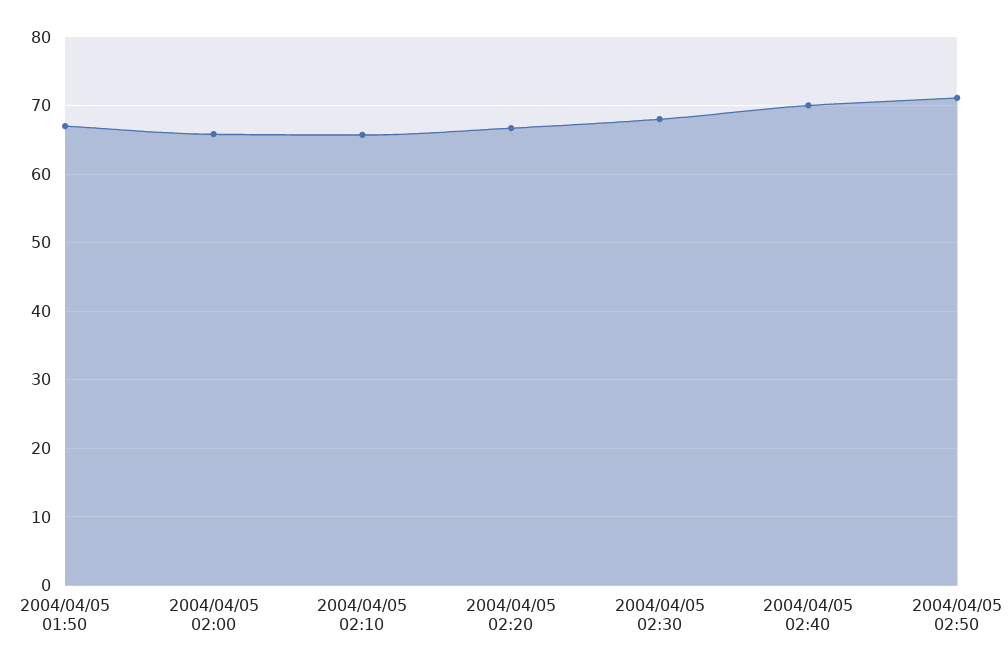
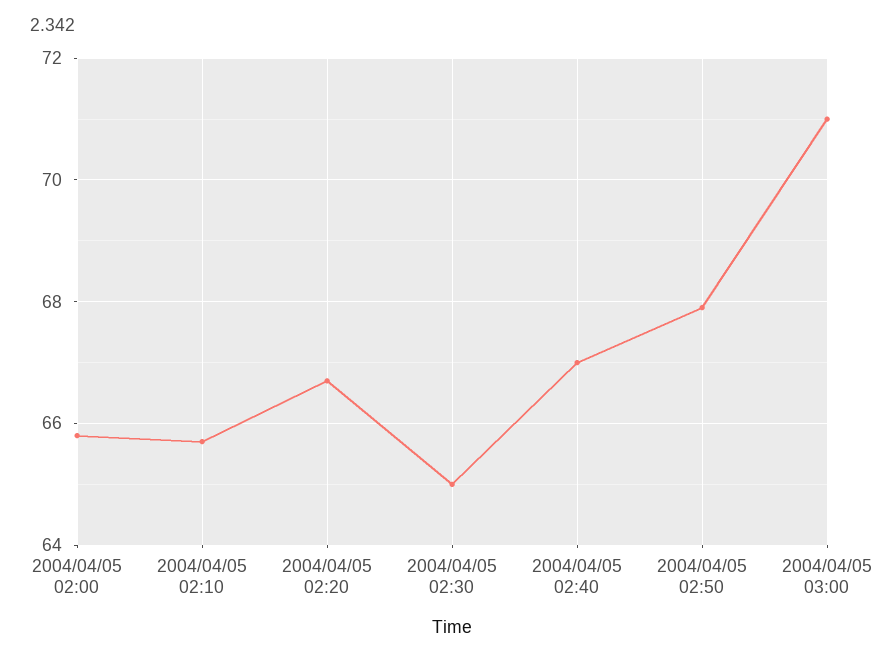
2004/04/05 01:50: 67 -> none
2004/04/05 02:30: 68 -> 65
2004/04/05 02:40: 70 -> 67
2004/04/05 02:50: 71 -> 68
2004/04/05 03:00: none -> 71

